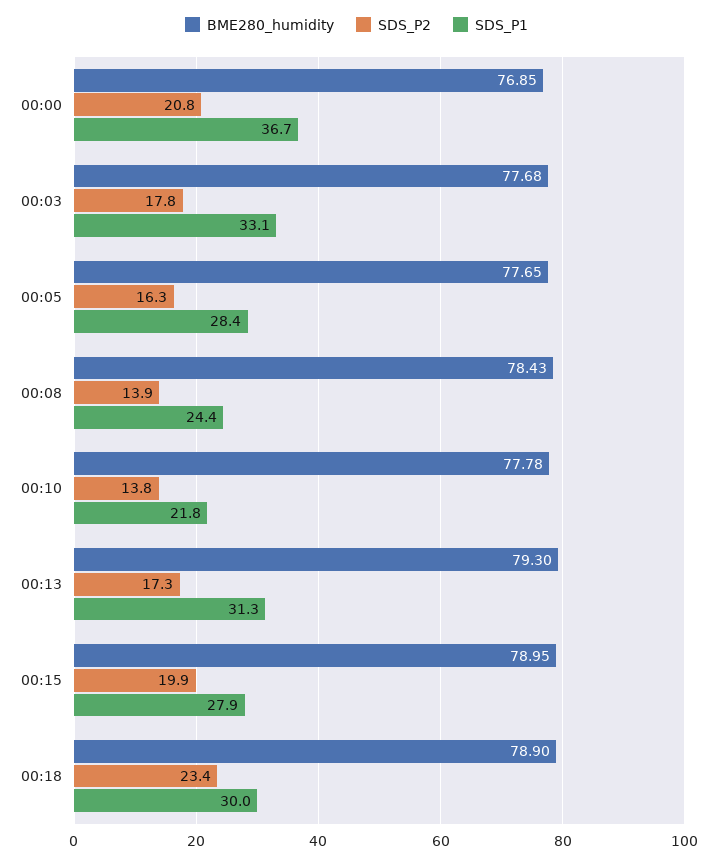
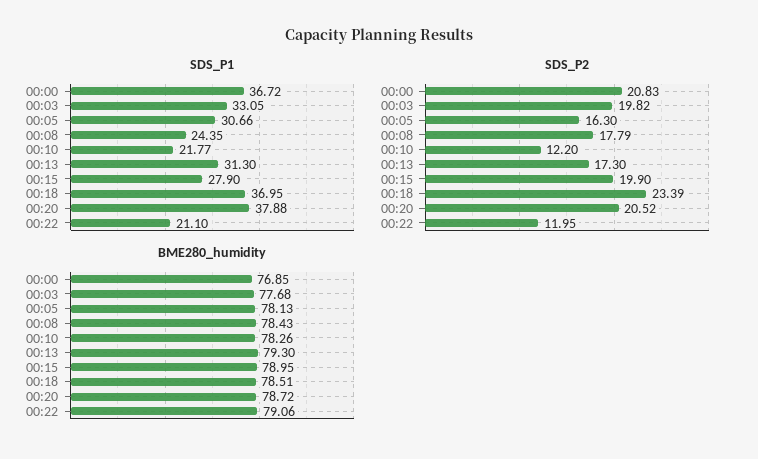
SDS_P2, 00:03: 17.8 -> 19.82
BME280_humidity, 00:05: 77.65 -> 78.13
SDS_P1, 00:05: 28.4 -> 30.66
SDS_P2, 00:08: 13.9 -> 17.79
BME280_humidity, 00:10: 77.78 -> 78.26
SDS_P2, 00:10: 13.8 -> 12.2
BME280_humidity, 00:18: 78.9 -> 78.51
SDS_P1, 00:18: 30 -> 36.95
SDS_P1, 00:20: none -> 37.88
SDS_P1, 00:22: none -> 21.1
SDS_P2, 00:20: none -> 20.52
SDS_P2, 00:22: none -> 11.95
BME280_humidity, 00:20: none -> 78.72
BME280_humidity, 00:22: none -> 79.06

